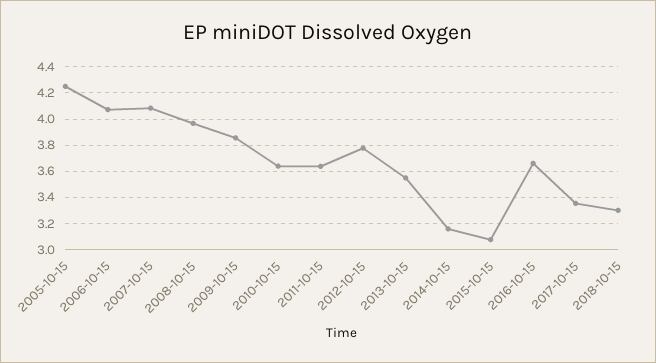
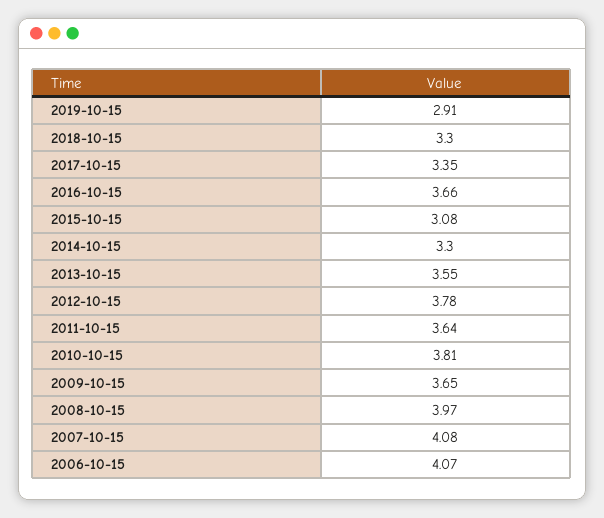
2005-10-15: 4.25 -> none
2009-10-15: 3.85 -> 3.65
2010-10-15: 3.65 -> 3.81
2014-10-15: 3.15 -> 3.3
2019-10-15: none -> 2.91

